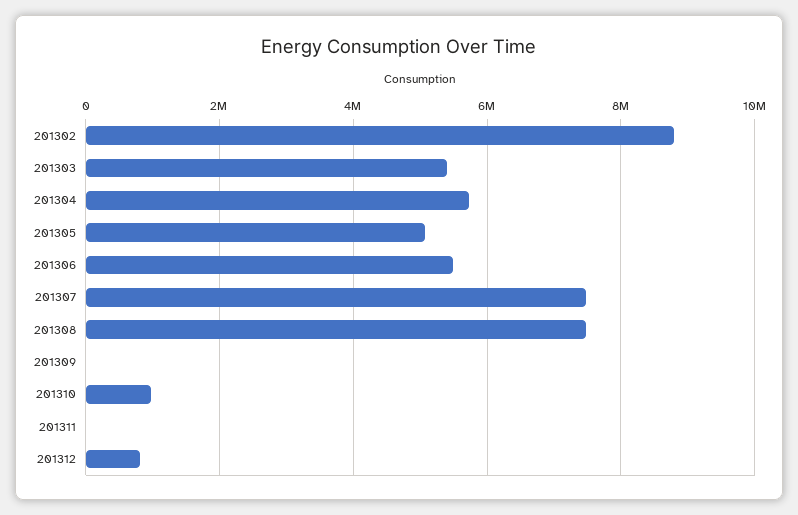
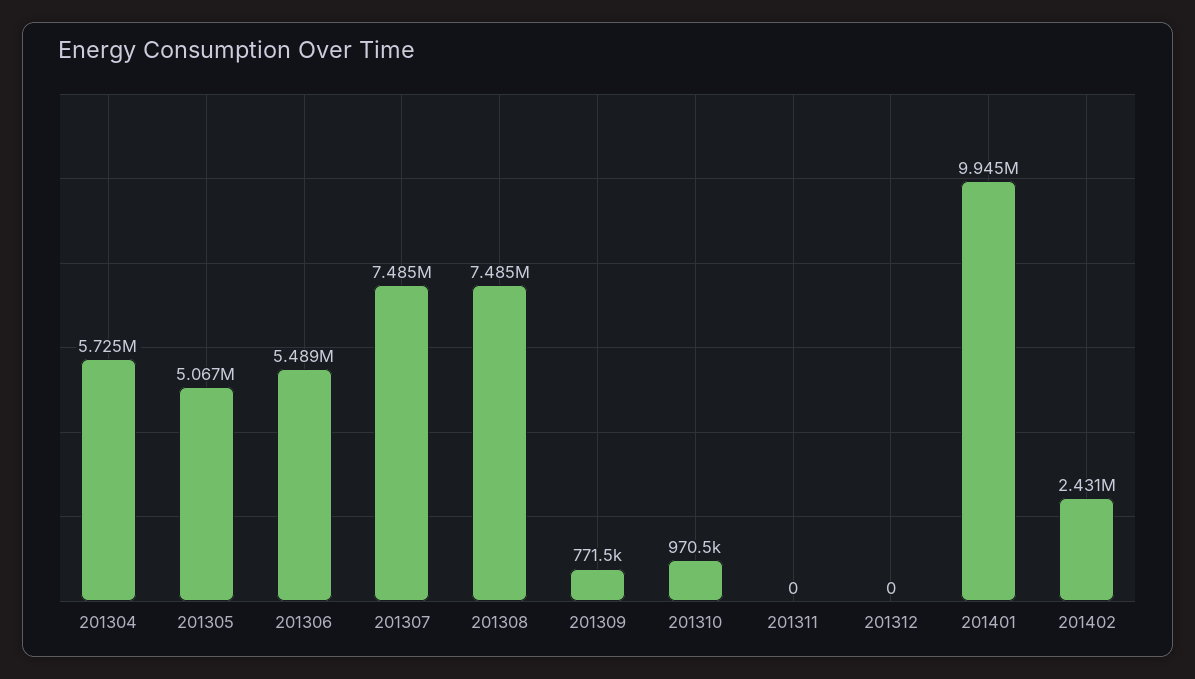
201302: 8800000 -> none
201303: 5400000 -> none
201309: 0 -> 771500
201312: 800000 -> 0
201401: none -> 9945000
201402: none -> 2431000

